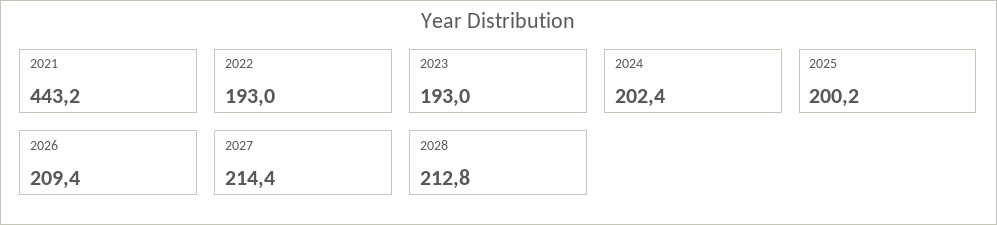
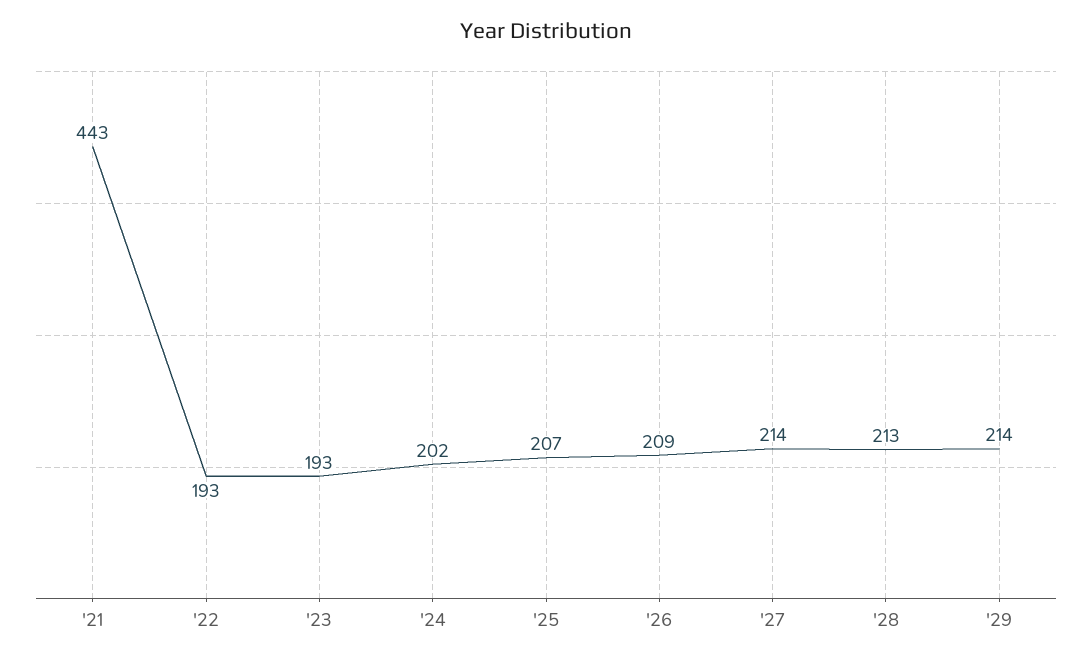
2025: 200.2 -> 207
'29: none -> 214

